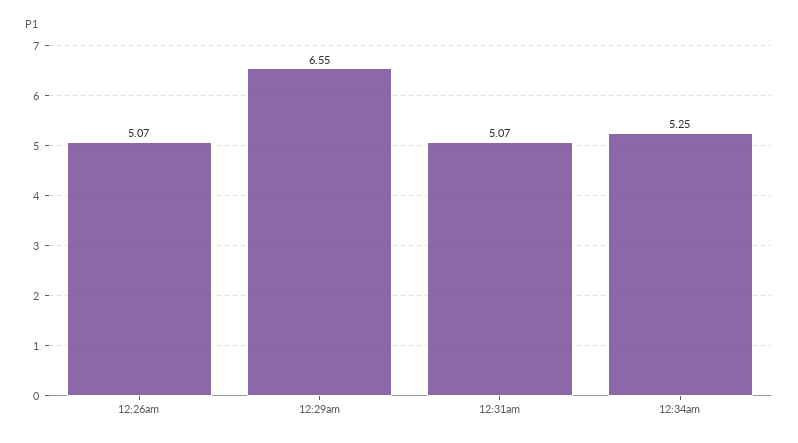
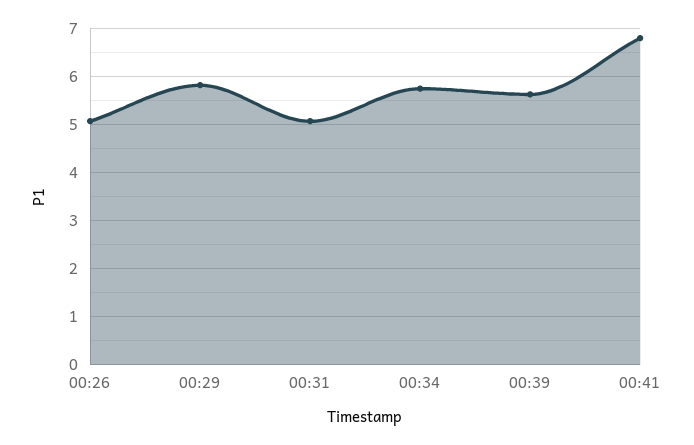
12:29am: 6.55 -> 5.8
12:34am: 5.25 -> 5.8
00:39: none -> 5.6
00:41: none -> 6.8

